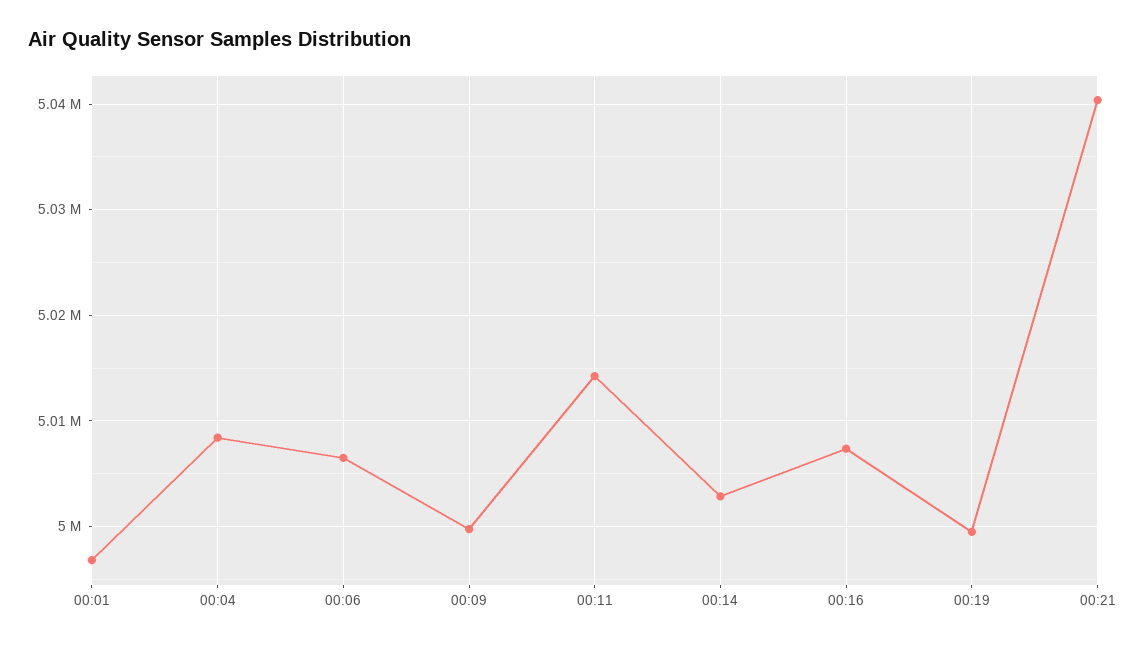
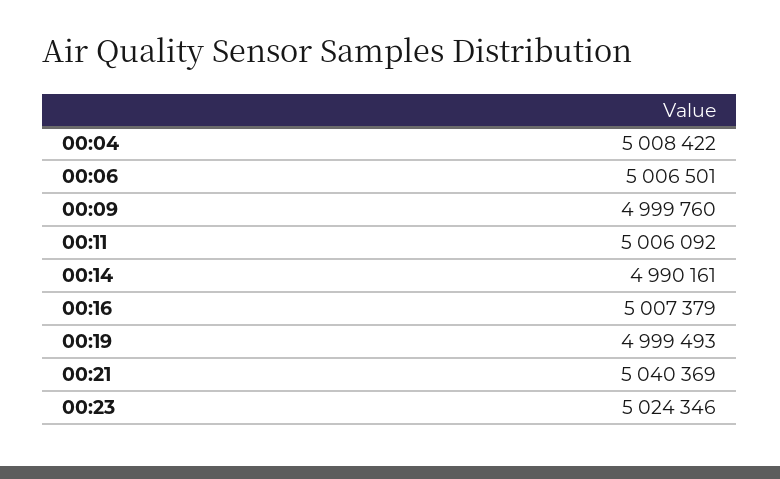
00:01: 4997000 -> none
00:11: 5014000 -> 5006092
00:14: 5003000 -> 4990161
00:23: none -> 5024346

